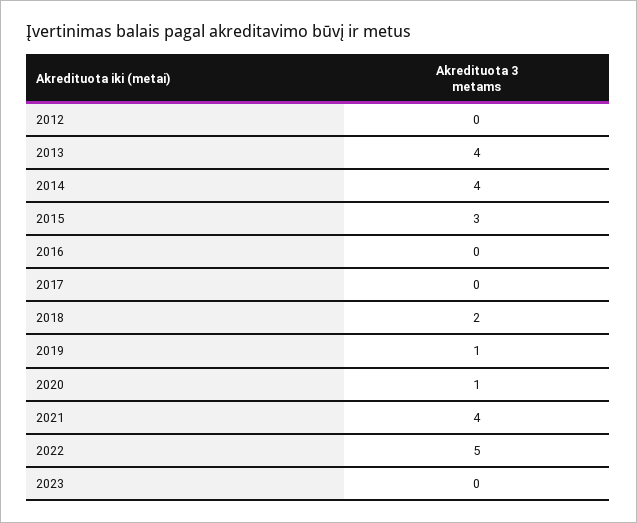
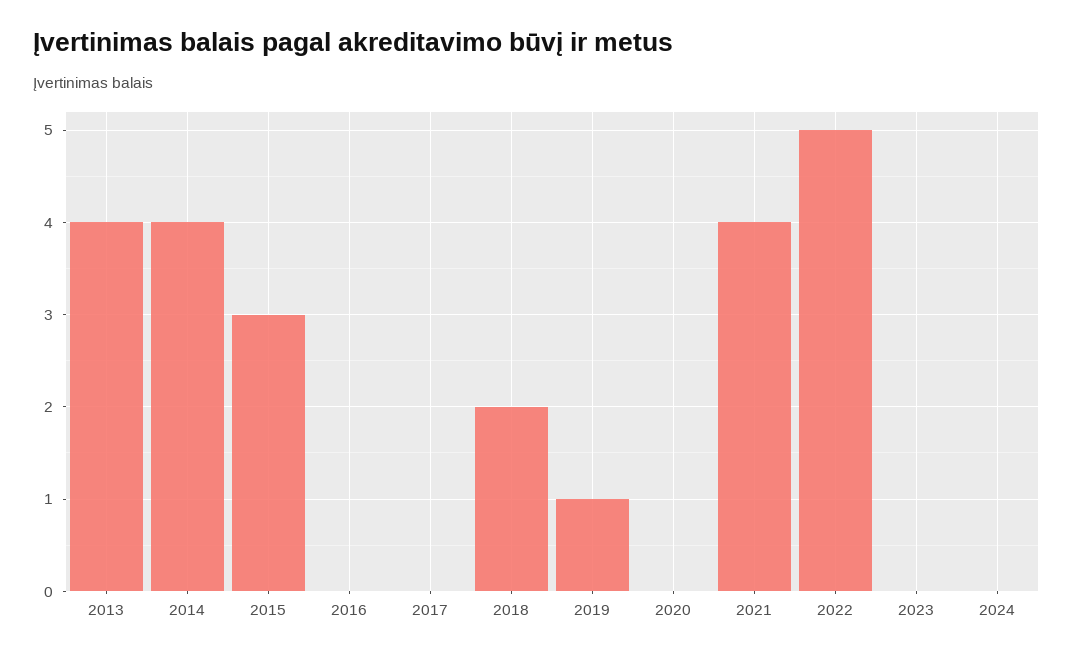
2012: 0 -> none
2020: 1 -> 0
2024: none -> 0

